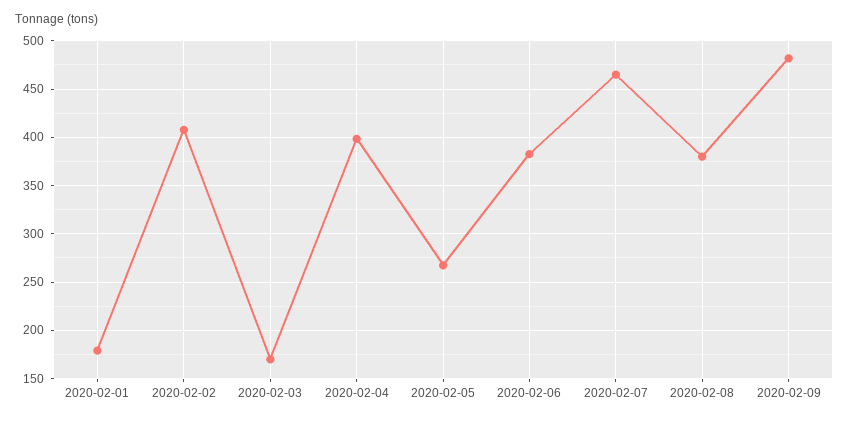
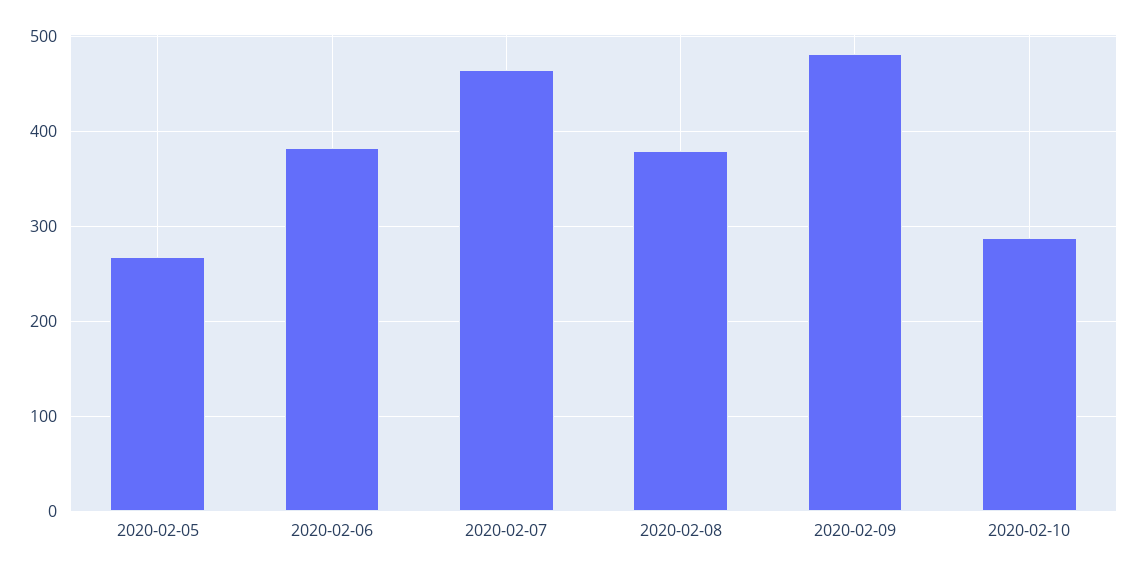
2020-02-01: 180 -> none
2020-02-02: 410 -> none
2020-02-03: 170 -> none
2020-02-04: 400 -> none
2020-02-10: none -> 290

